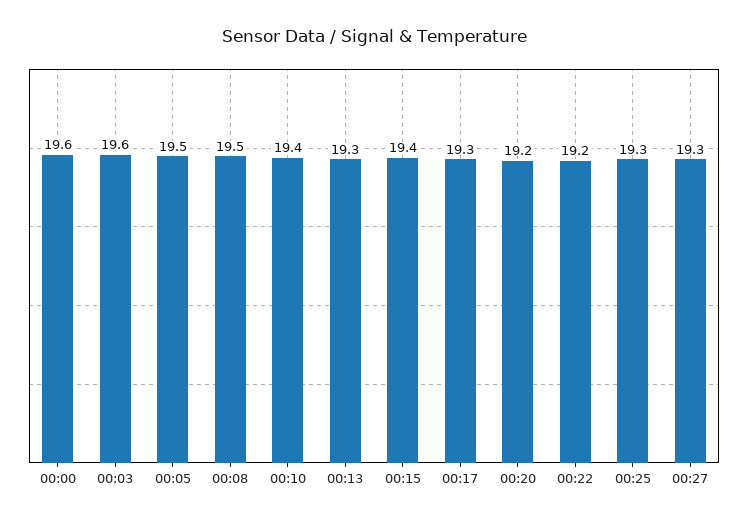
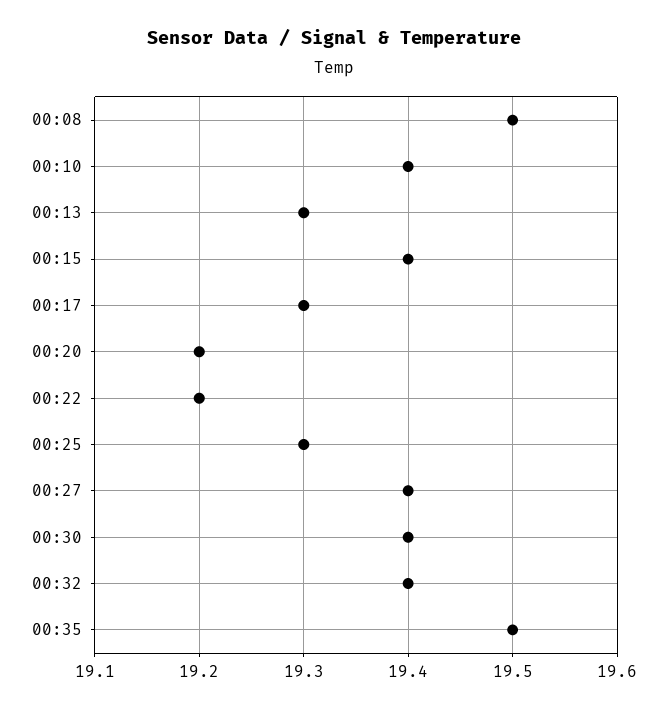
00:00: 19.6 -> none
00:03: 19.6 -> none
00:05: 19.5 -> none
00:27: 19.3 -> 19.4
00:30: none -> 19.4
00:32: none -> 19.4
00:35: none -> 19.5

